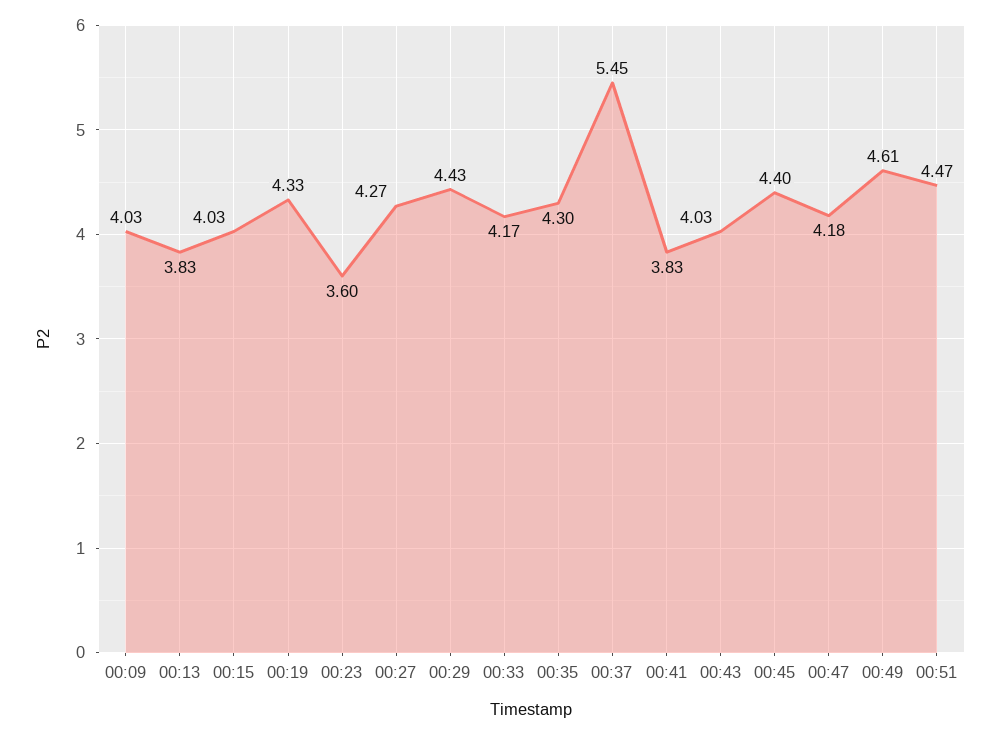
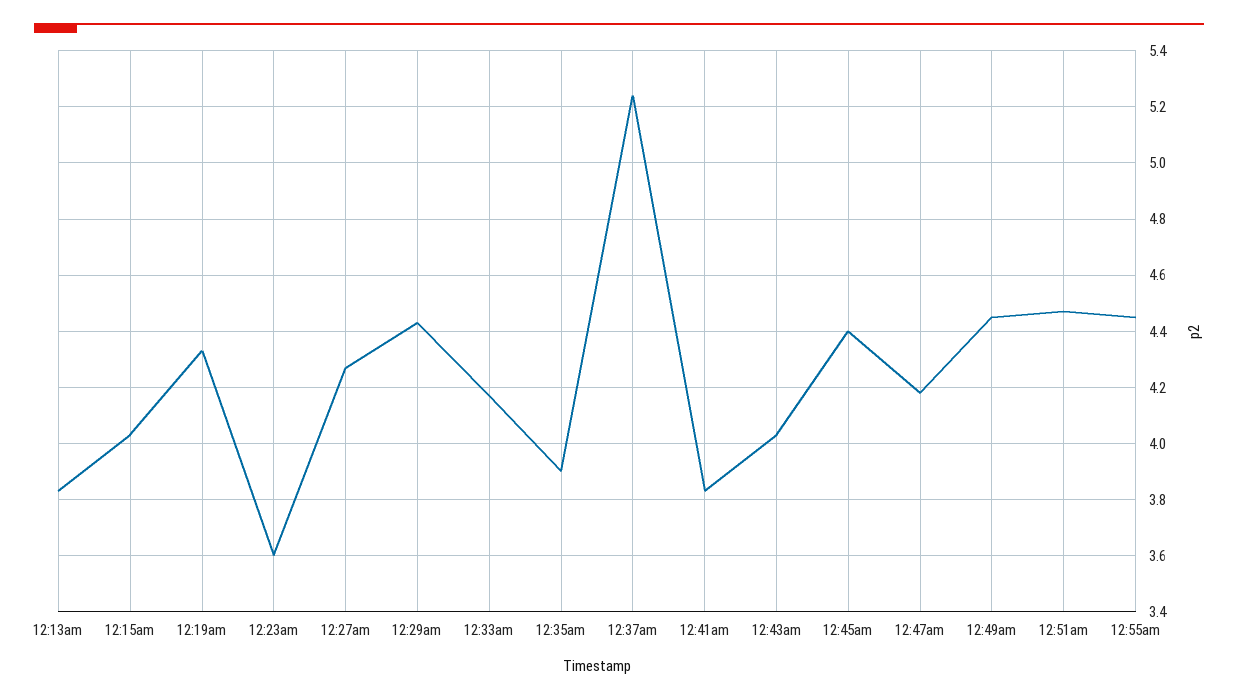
00:09: 4.03 -> none
00:35: 4.3 -> 3.9
00:37: 5.45 -> 5.25
00:49: 4.61 -> 4.45
12:55am: none -> 4.45

